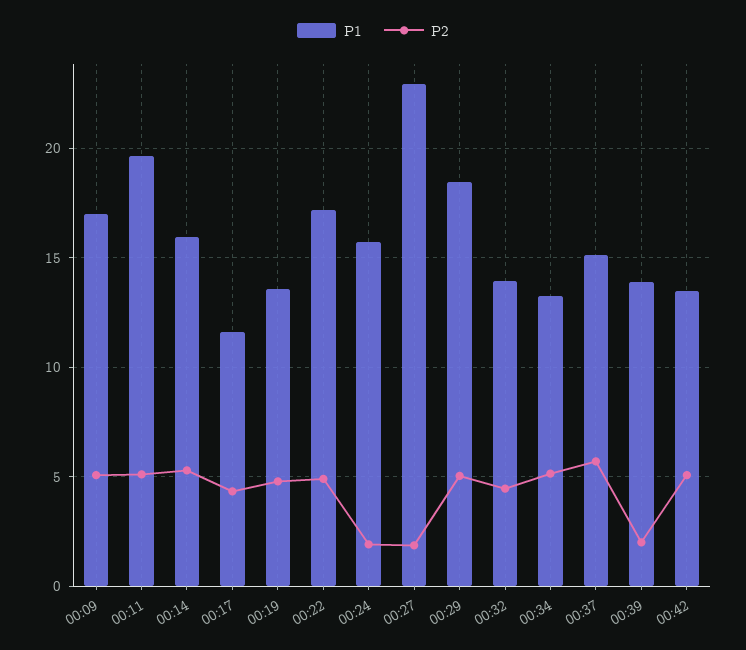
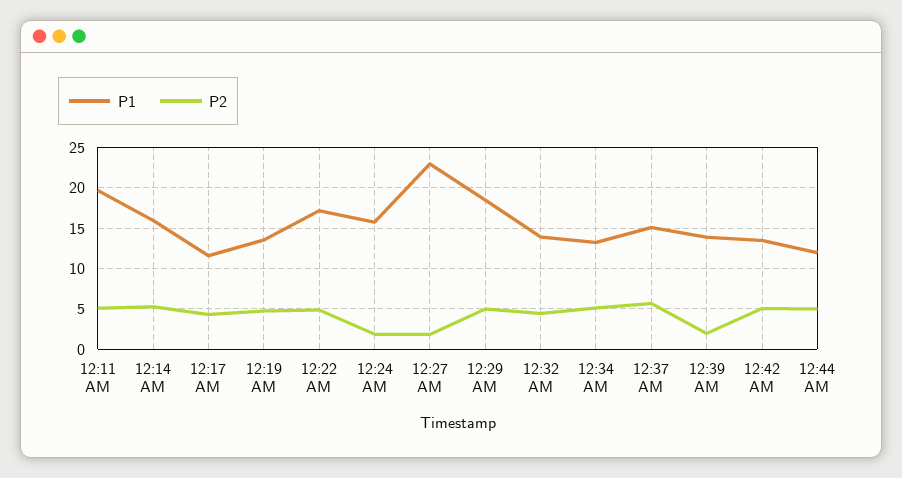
P1, 00:09: 17 -> none
P2, 00:09: 5 -> none
P1, 12:44 AM: none -> 12
P2, 12:44 AM: none -> 5

